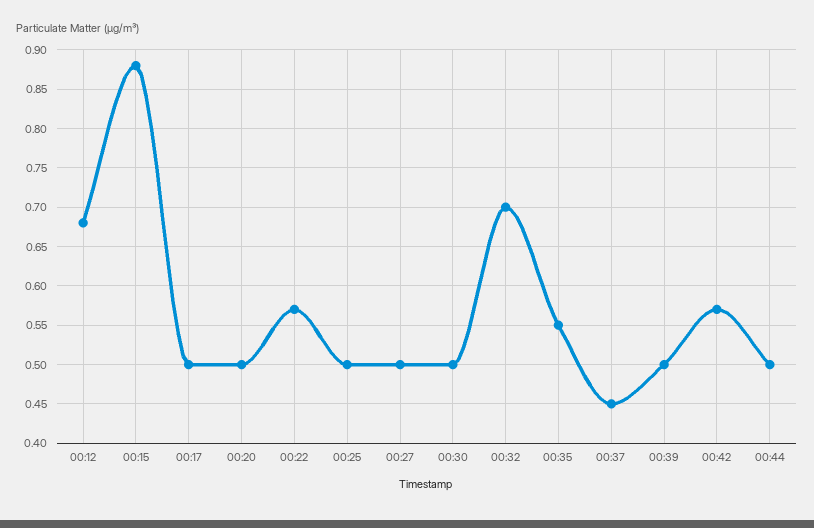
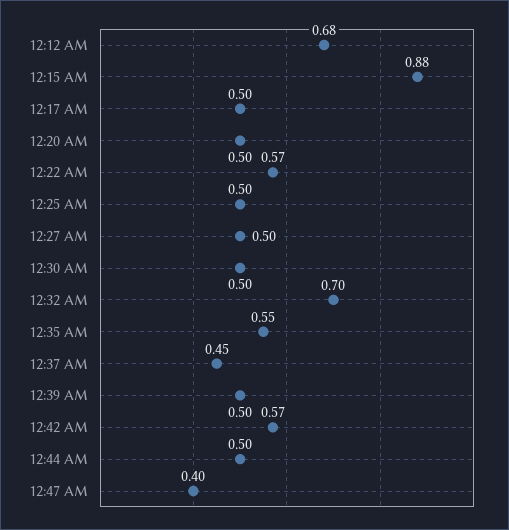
12:47 AM: none -> 0.4

